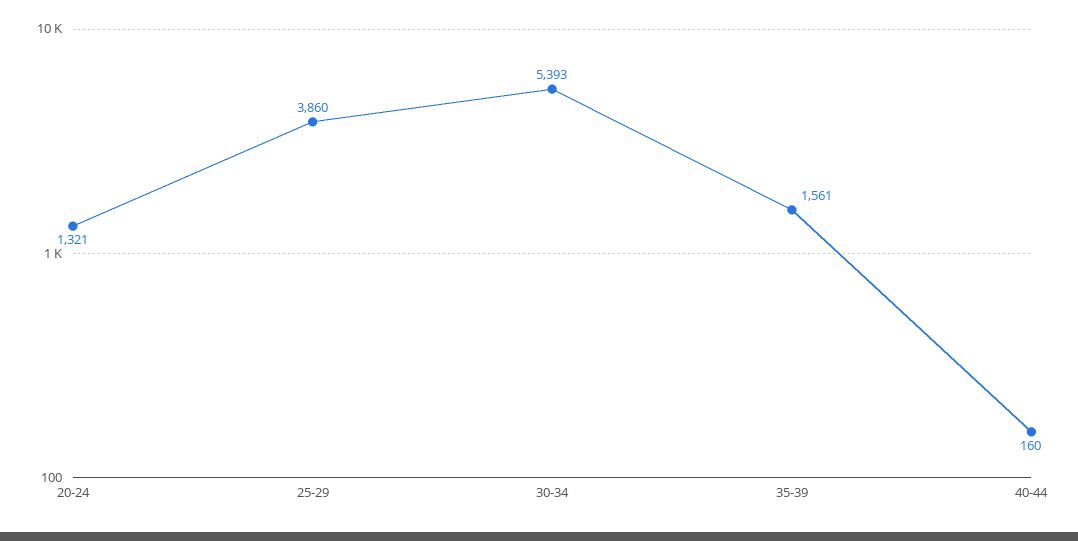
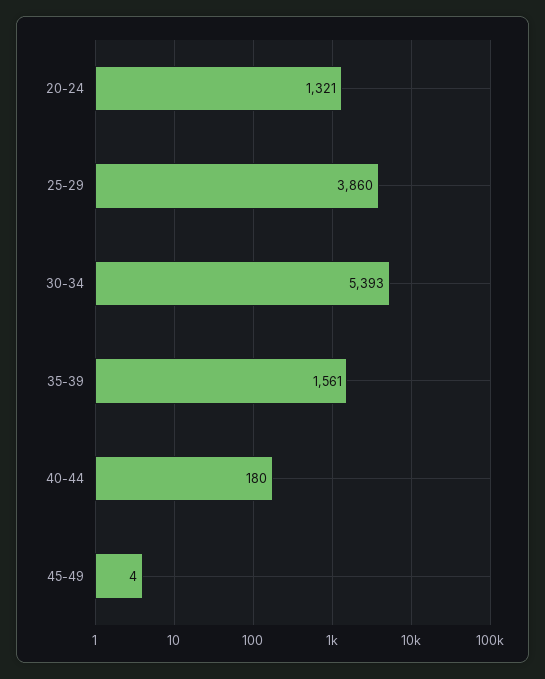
40-44: 160 -> 180
45-49: none -> 4

